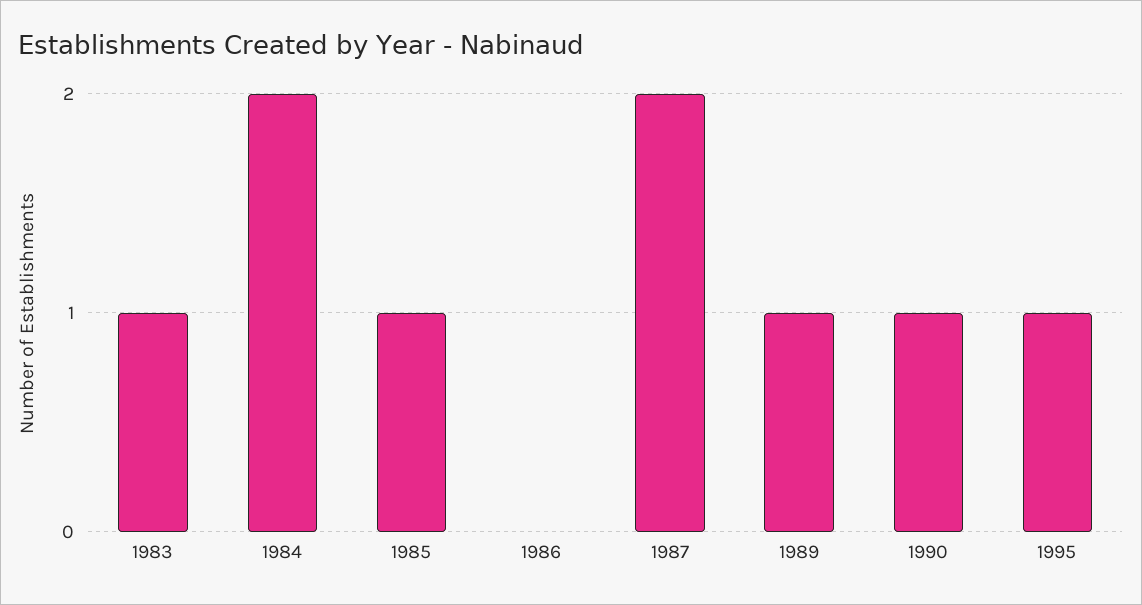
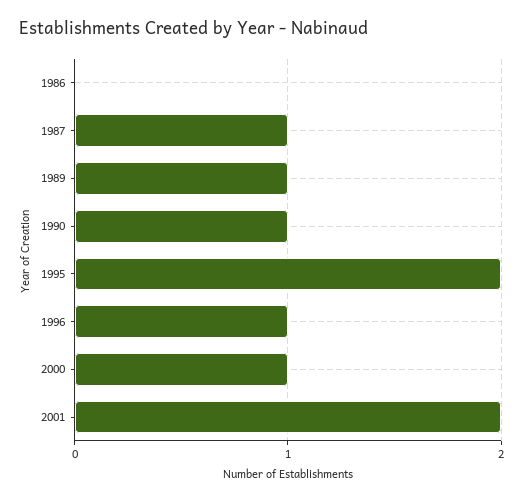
1983: 1 -> none
1984: 2 -> none
1985: 1 -> none
1987: 2 -> 1
1995: 1 -> 2
1996: none -> 1
2000: none -> 1
2001: none -> 2

